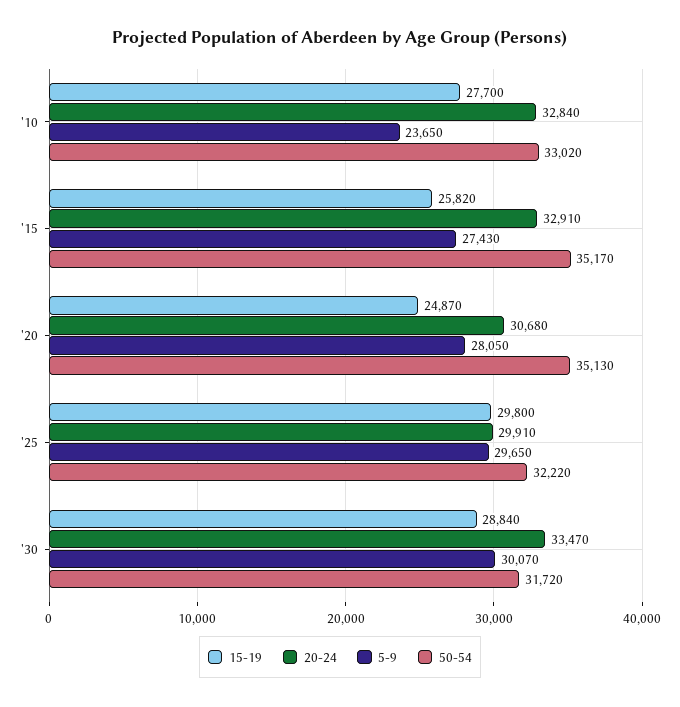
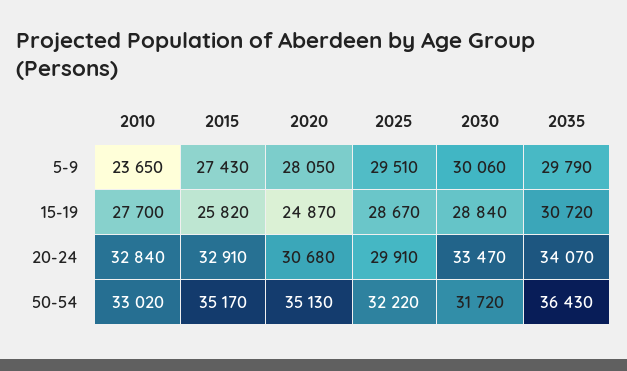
15-19, '25: 29800 -> 28670
5-9, '25: 29650 -> 29510
5-9, '30: 30070 -> 30060
5-9, 2035: none -> 29790
15-19, 2035: none -> 30720
20-24, 2035: none -> 34070
50-54, 2035: none -> 36430

